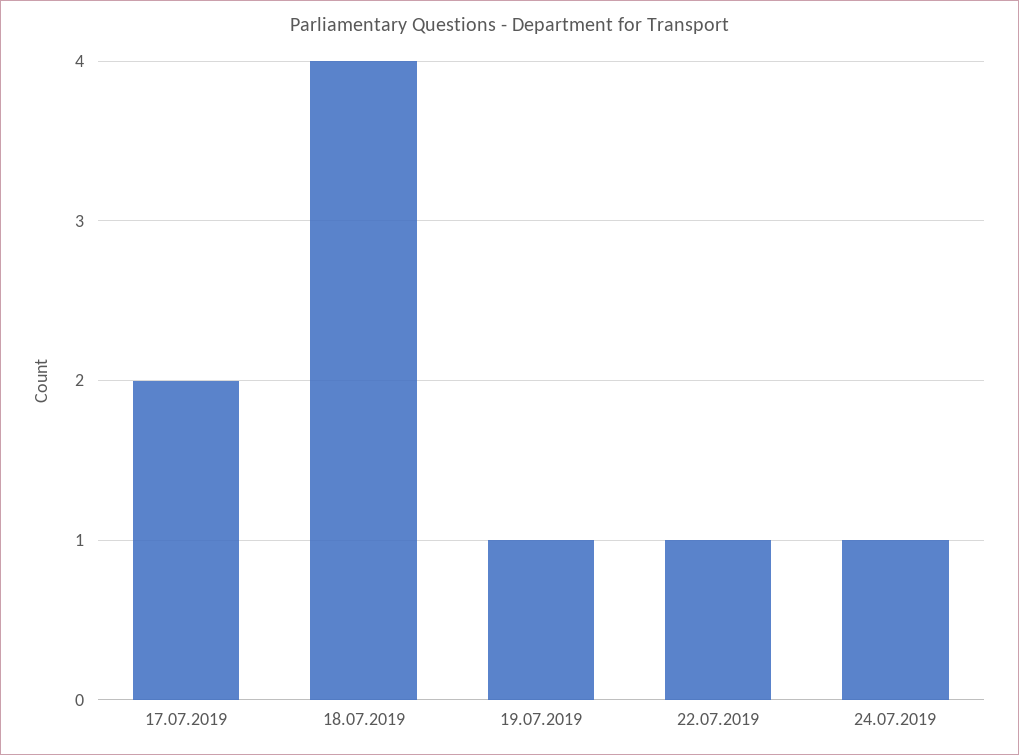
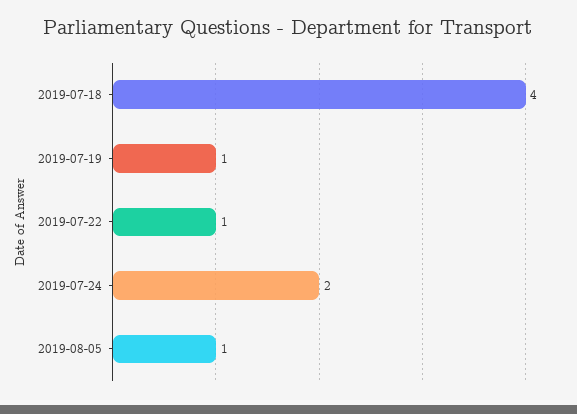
17.07.2019: 2 -> none
24.07.2019: 1 -> 2
2019-08-05: none -> 1

